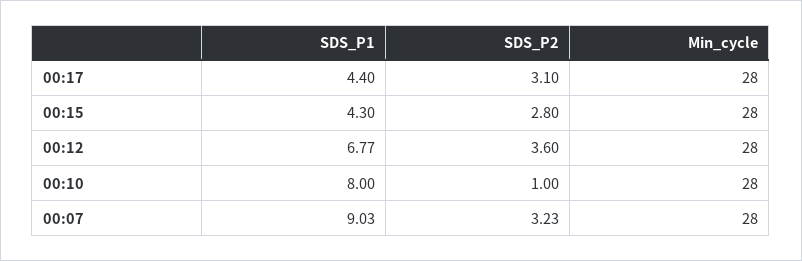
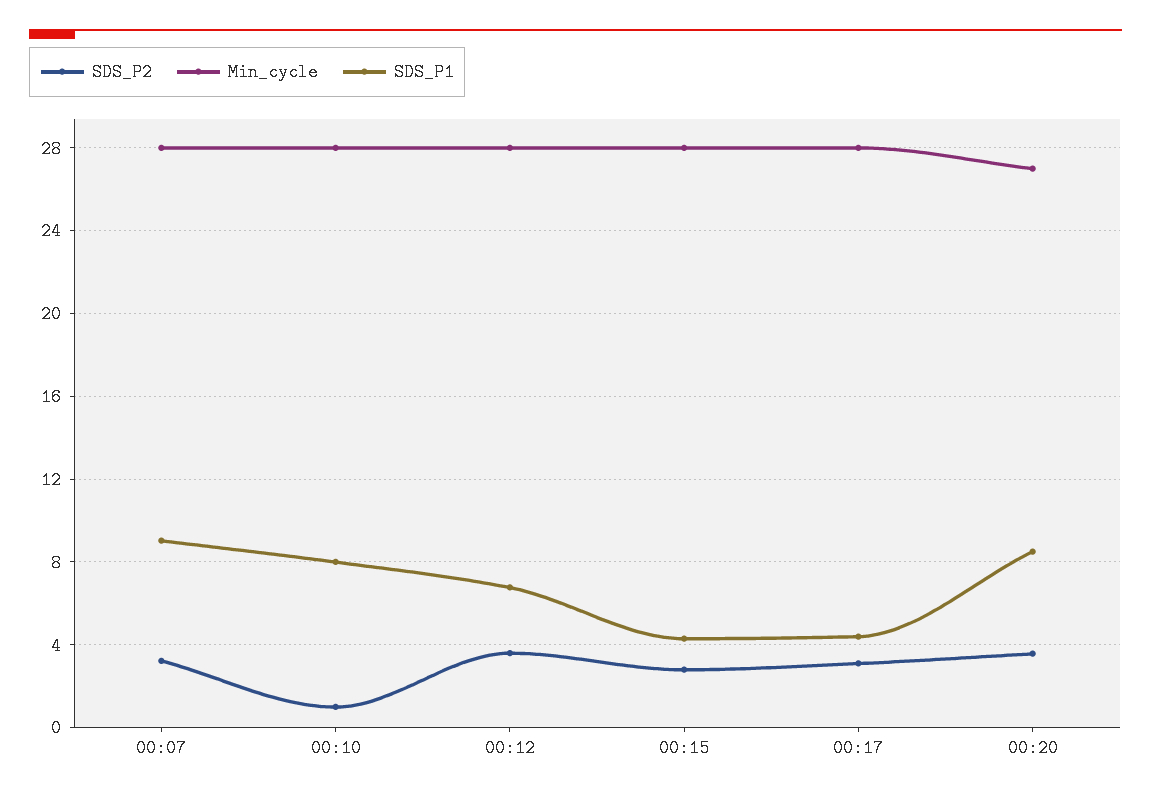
SDS_P2, 00:20: none -> 3.5
Min_cycle, 00:20: none -> 27
SDS_P1, 00:20: none -> 8.5

